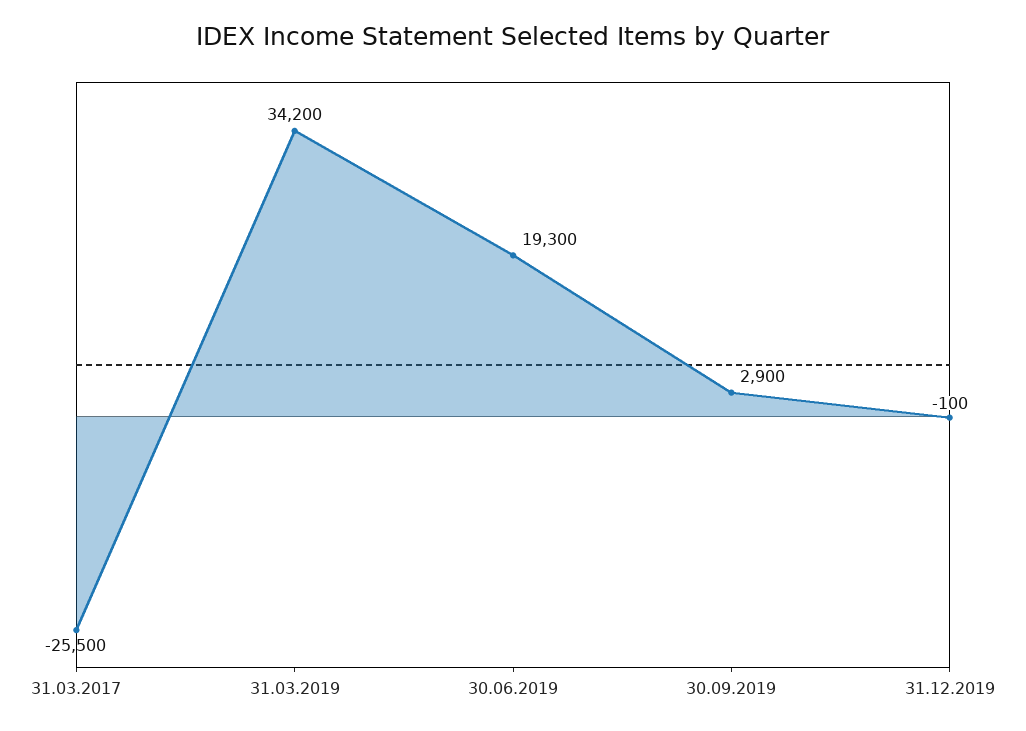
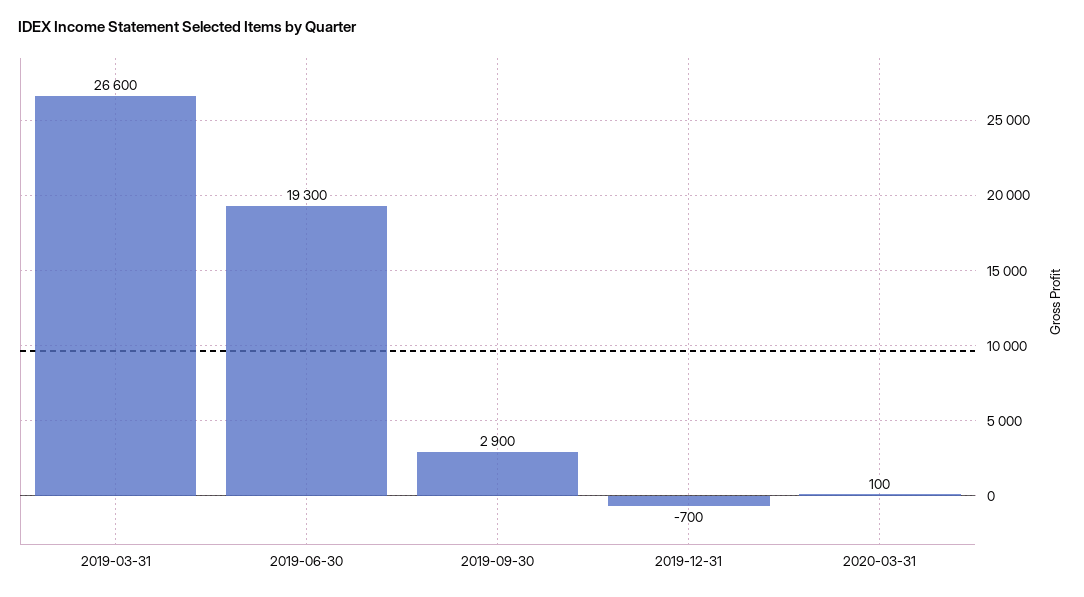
31.03.2017: -25500 -> none
31.03.2019: 34200 -> 26600
31.12.2019: -100 -> -700
2020-03-31: none -> 100

